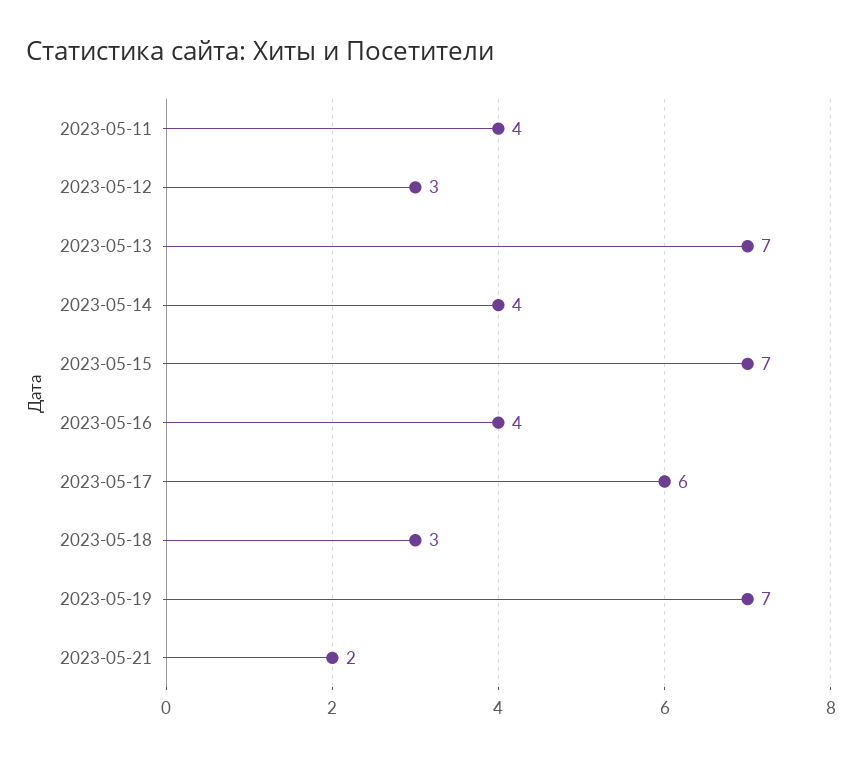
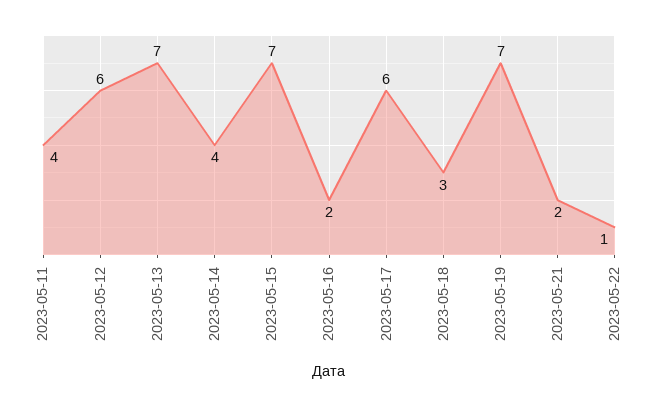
2023-05-12: 3 -> 6
2023-05-16: 4 -> 2
2023-05-22: none -> 1

